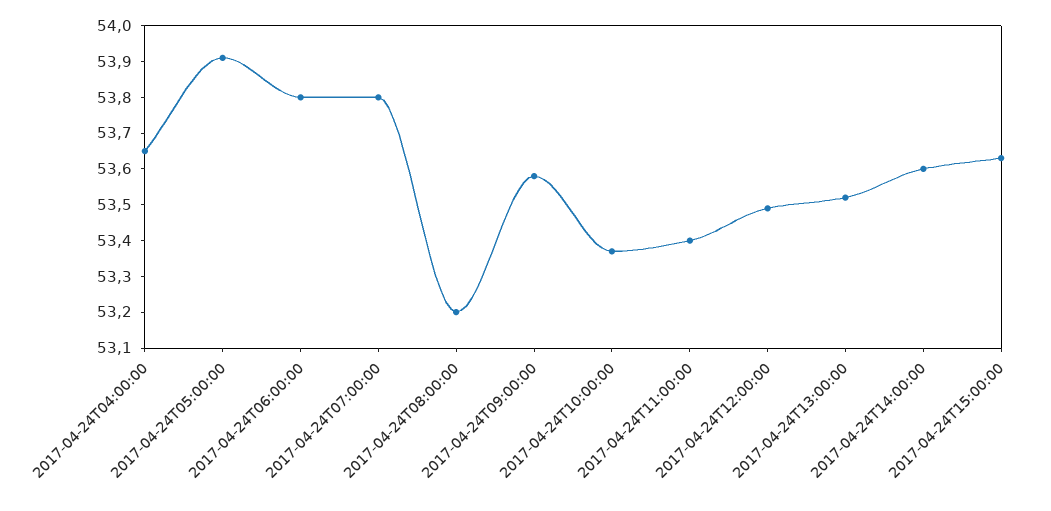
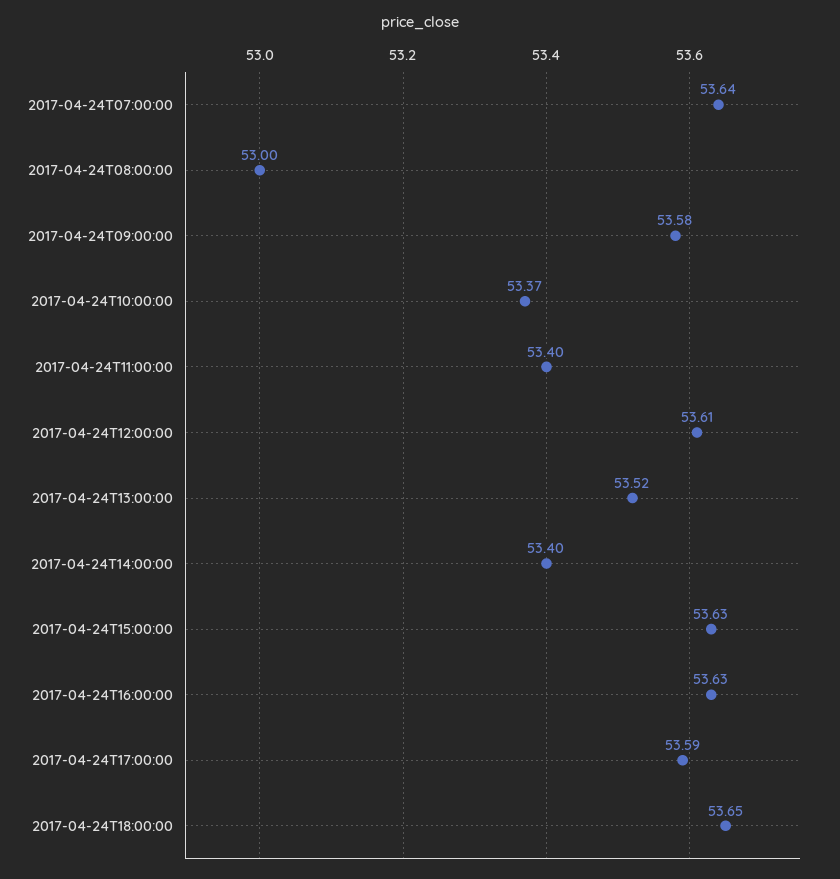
2017-04-24T04:00:00: 53.65 -> none
2017-04-24T05:00:00: 53.9 -> none
2017-04-24T06:00:00: 53.8 -> none
2017-04-24T07:00:00: 53.8 -> 53.64
2017-04-24T08:00:00: 53.2 -> 53
2017-04-24T12:00:00: 53.5 -> 53.61
2017-04-24T14:00:00: 53.6 -> 53.4
2017-04-24T16:00:00: none -> 53.63
2017-04-24T17:00:00: none -> 53.59
2017-04-24T18:00:00: none -> 53.65

